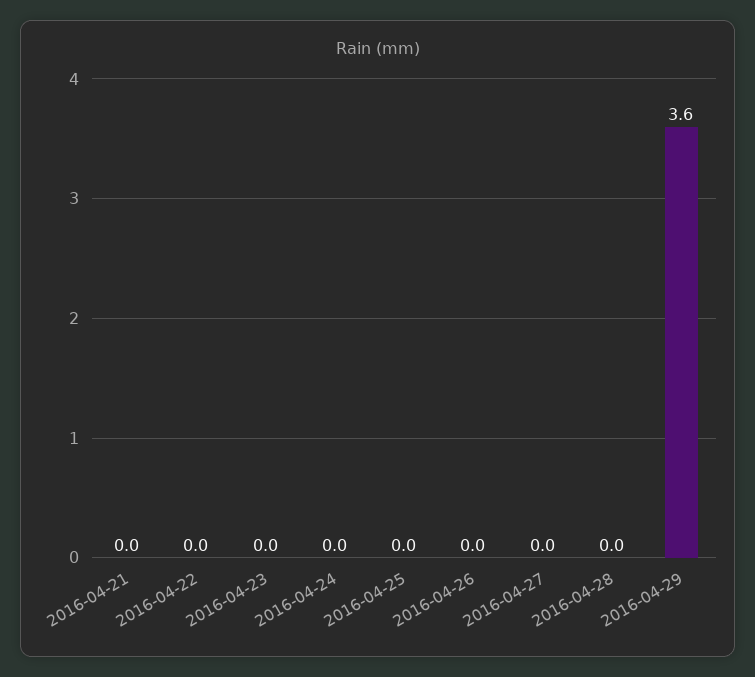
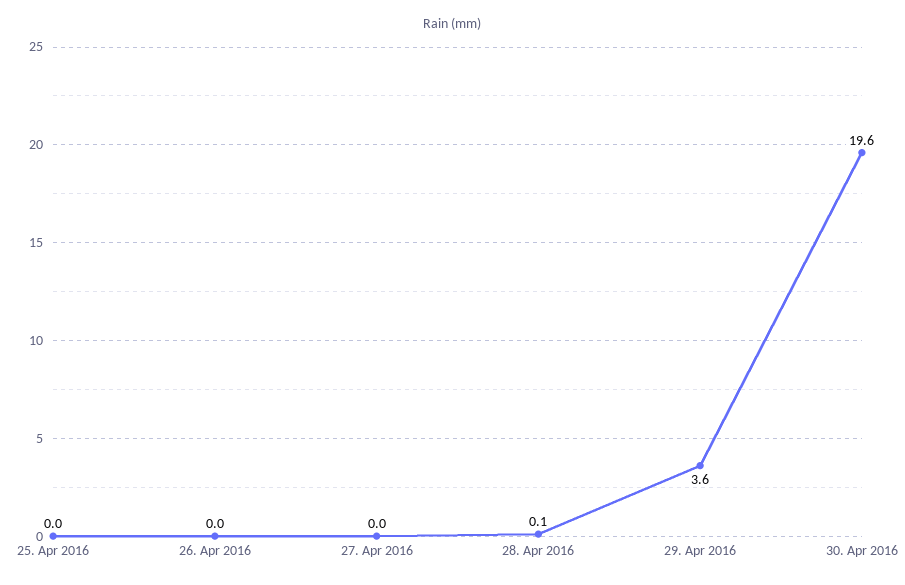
2016-04-21: 0 -> none
2016-04-22: 0 -> none
2016-04-23: 0 -> none
2016-04-24: 0 -> none
2016-04-28: 0 -> 0.1
30. Apr 2016: none -> 19.6

